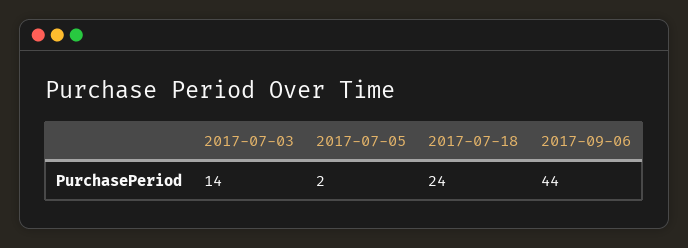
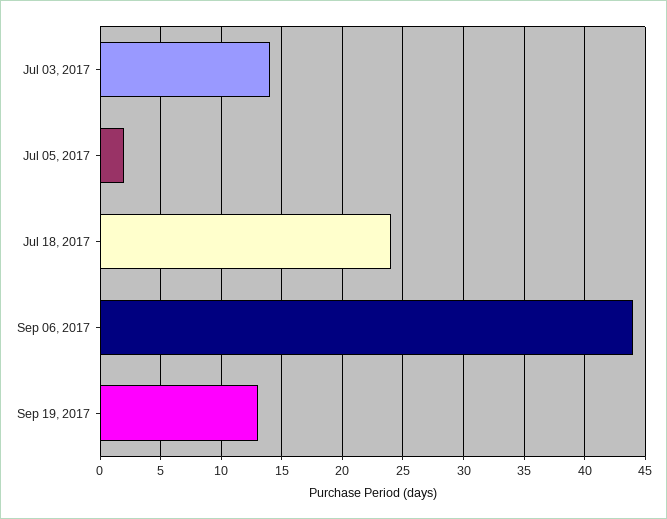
Sep 19, 2017: none -> 13

